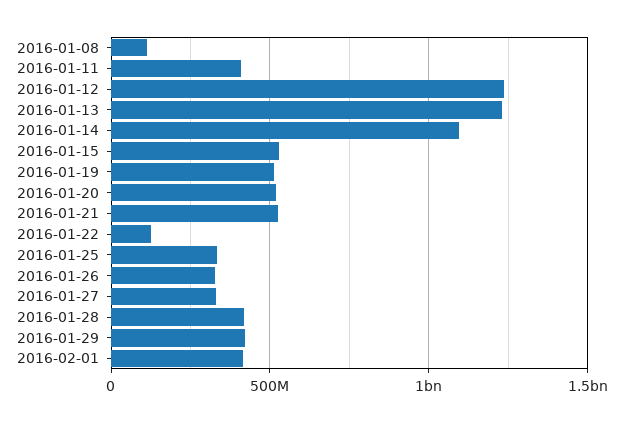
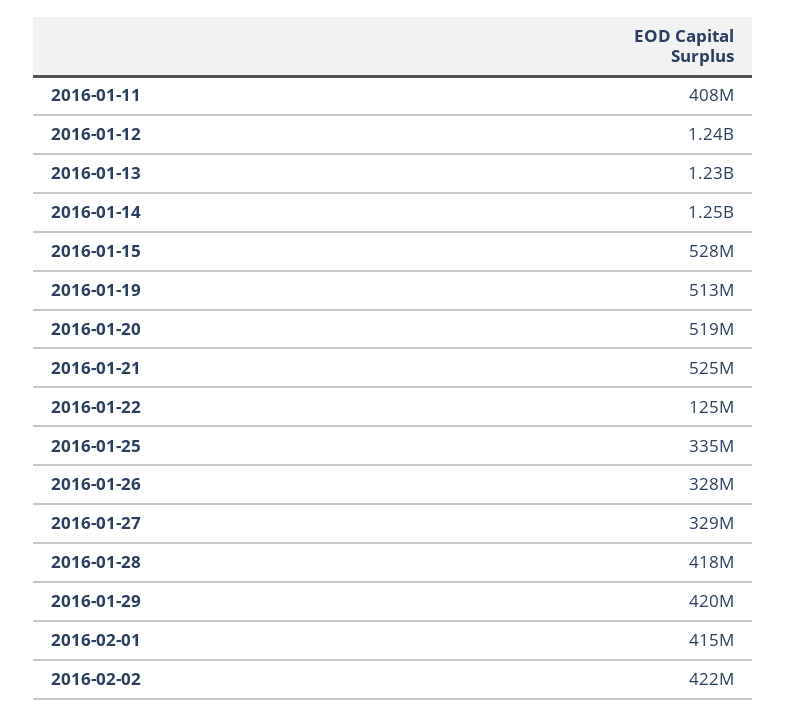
2016-01-08: 100000000 -> none
2016-01-14: 1100000000 -> 1250000000
2016-02-02: none -> 422000000

